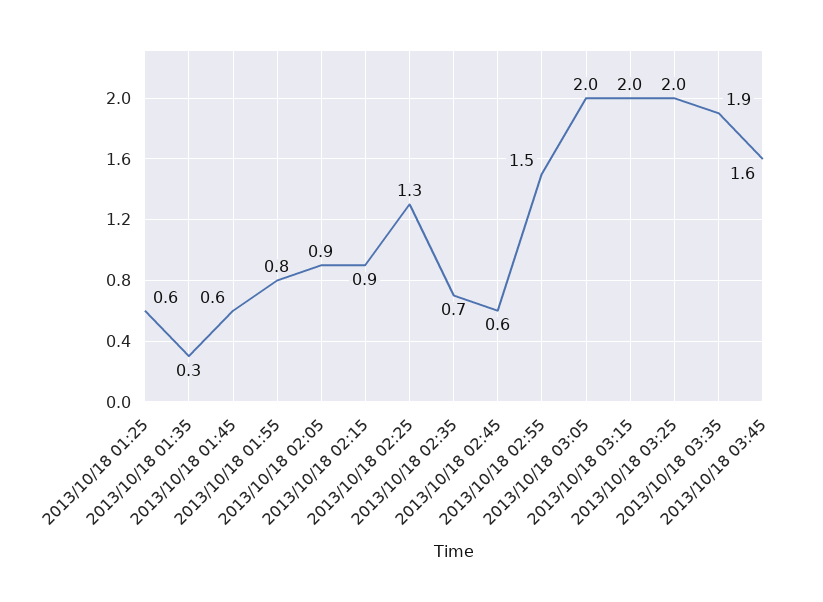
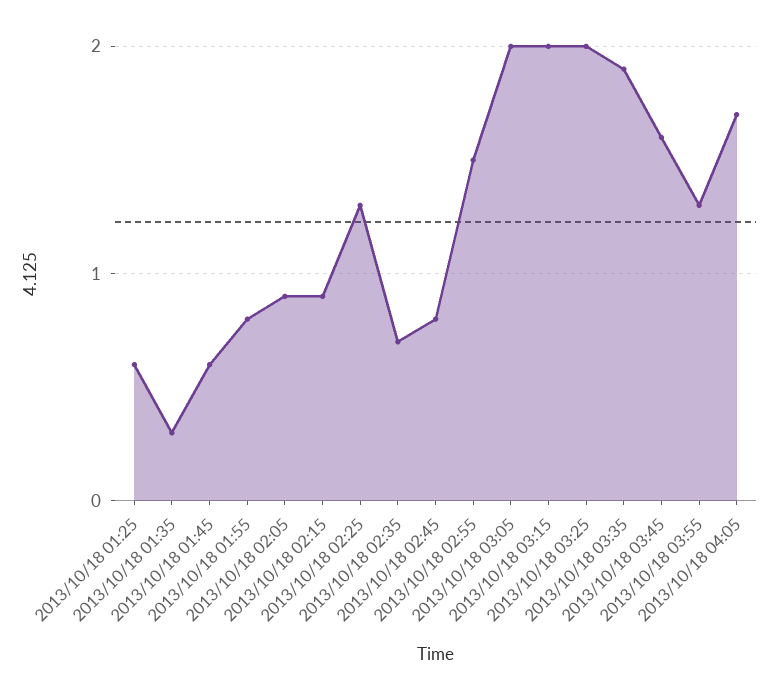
2013/10/18 02:45: 0.6 -> 0.8
2013/10/18 03:55: none -> 1.3
2013/10/18 04:05: none -> 1.7

